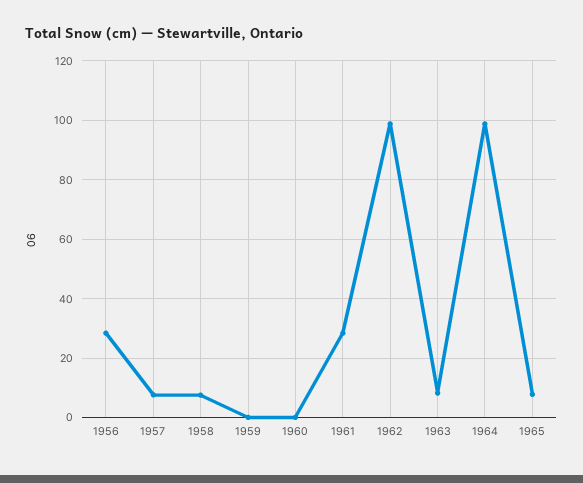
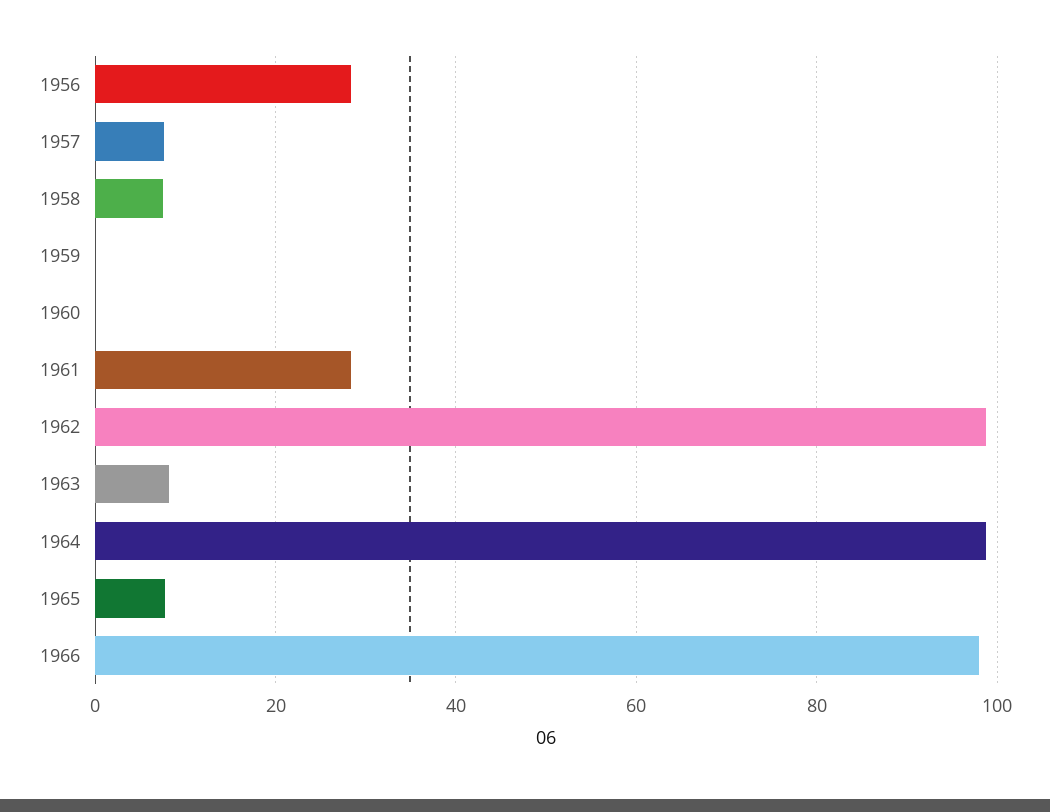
1966: none -> 98

